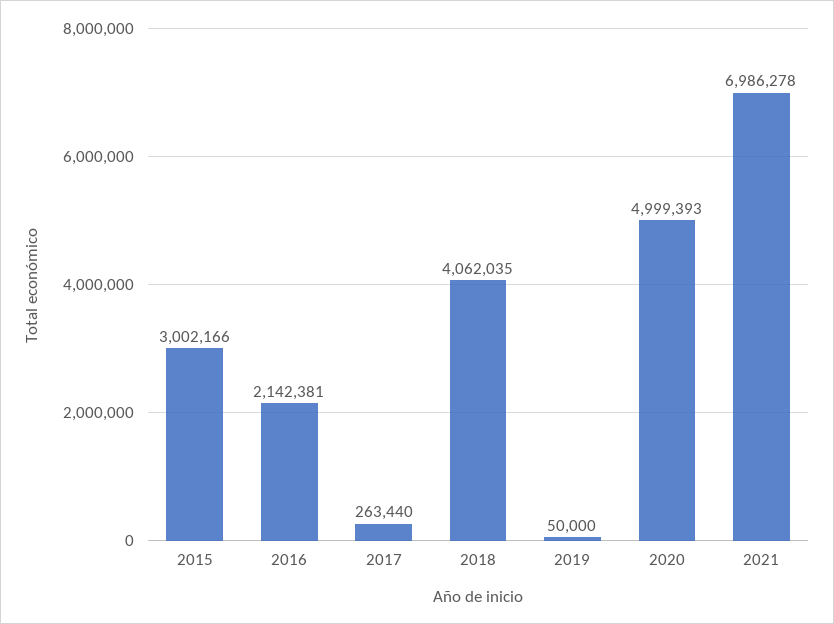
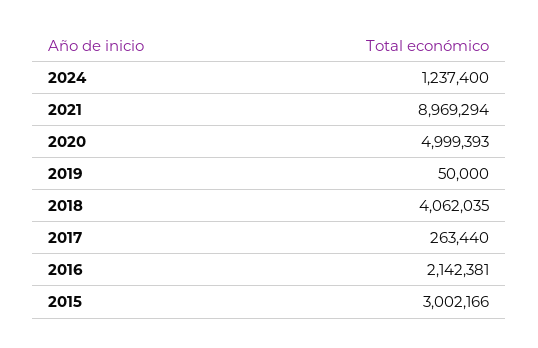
2021: 6986278 -> 8969294
2024: none -> 1237400

